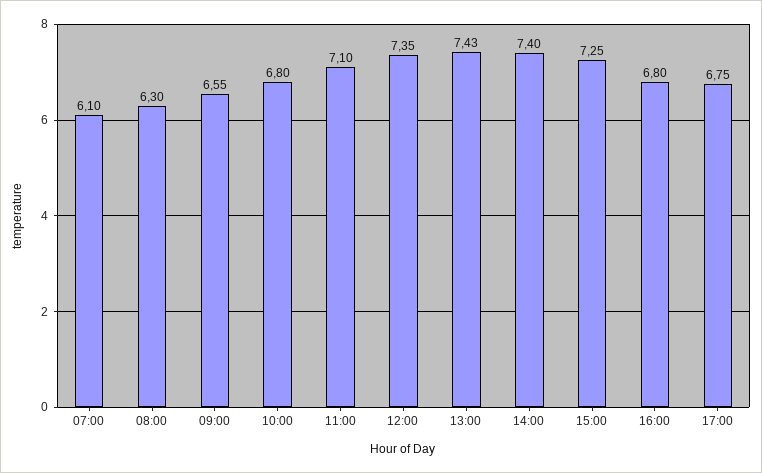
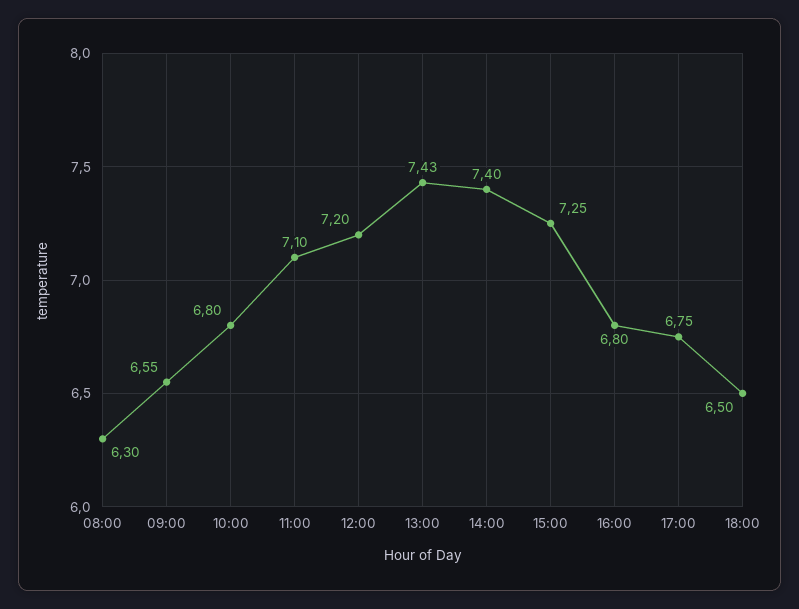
07:00: 6.1 -> none
12:00: 7.35 -> 7.2
18:00: none -> 6.5

